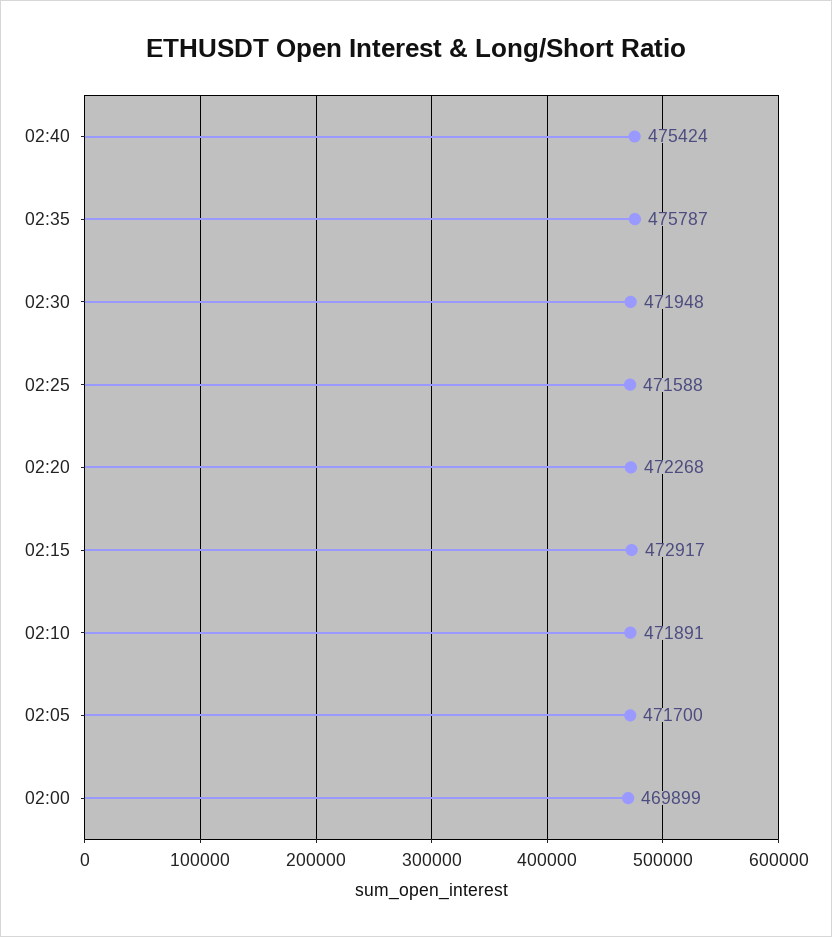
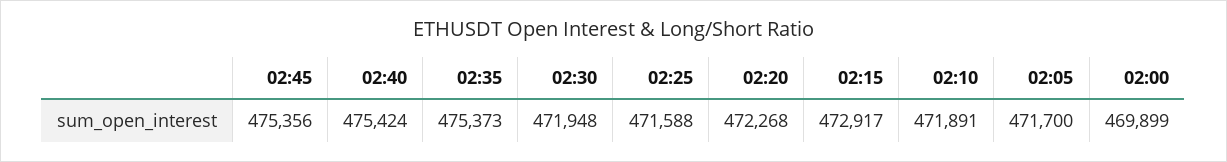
02:35: 475787 -> 475373
02:45: none -> 475356

